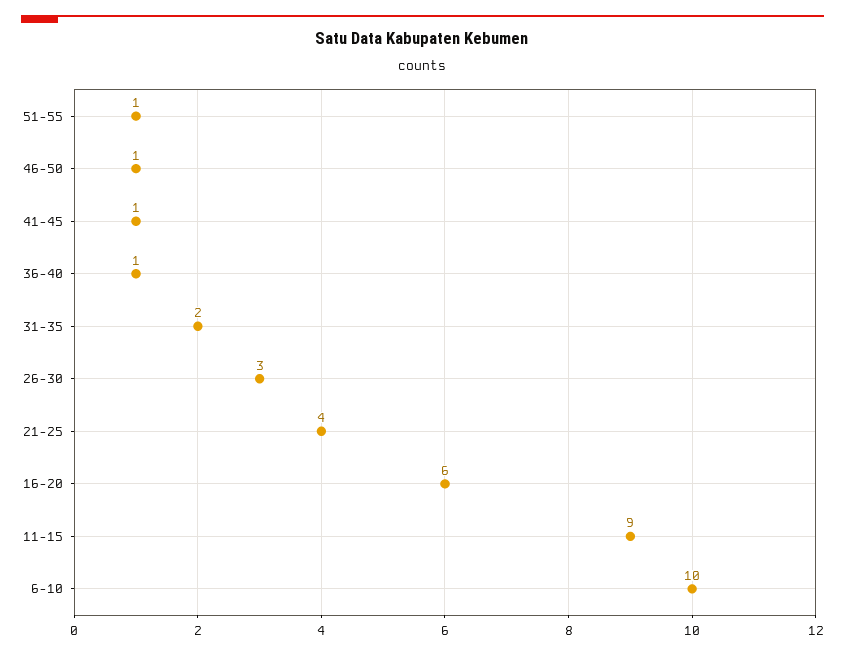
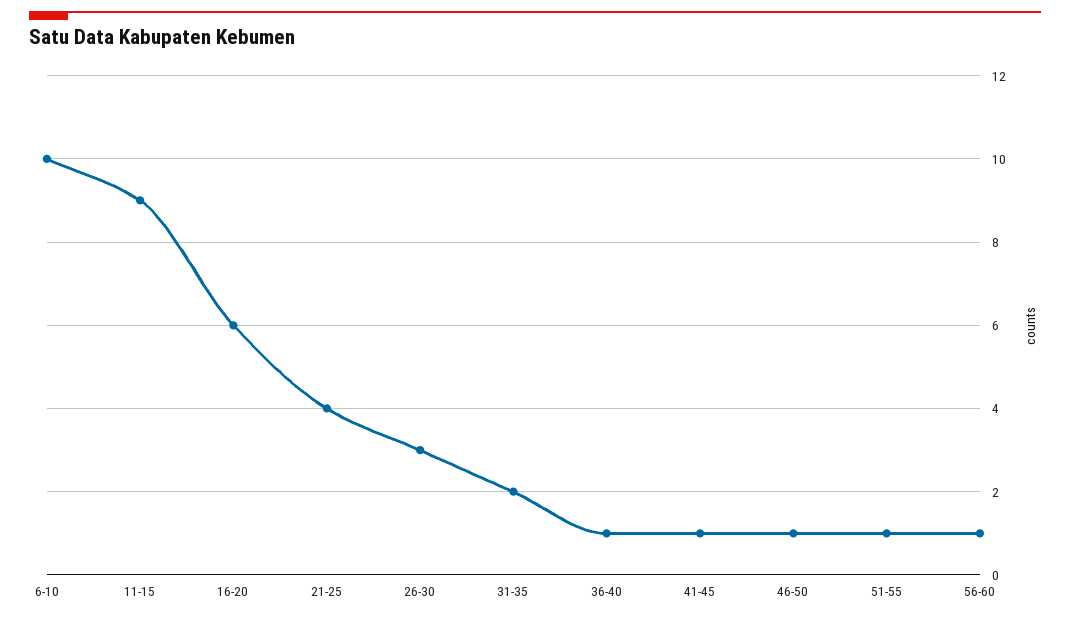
56-60: none -> 1

